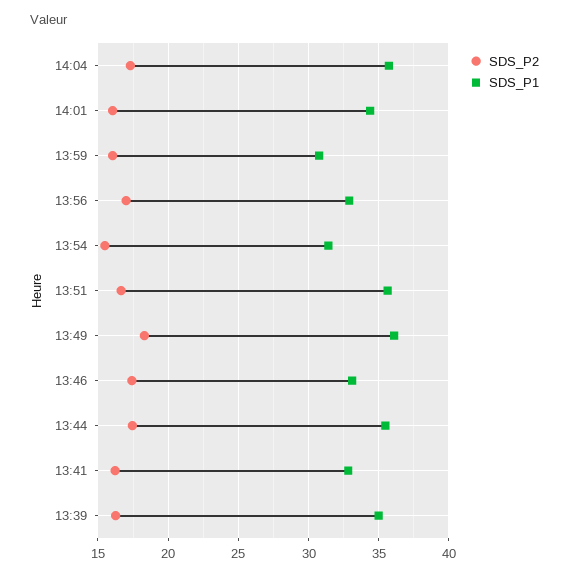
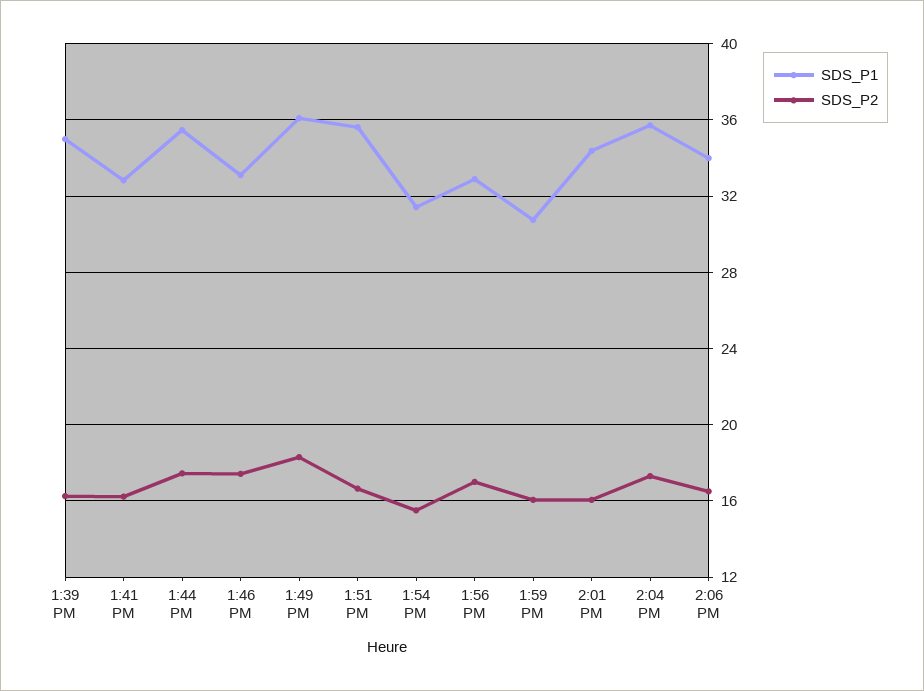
SDS_P1, 2:06 PM: none -> 34
SDS_P2, 2:06 PM: none -> 16.5

